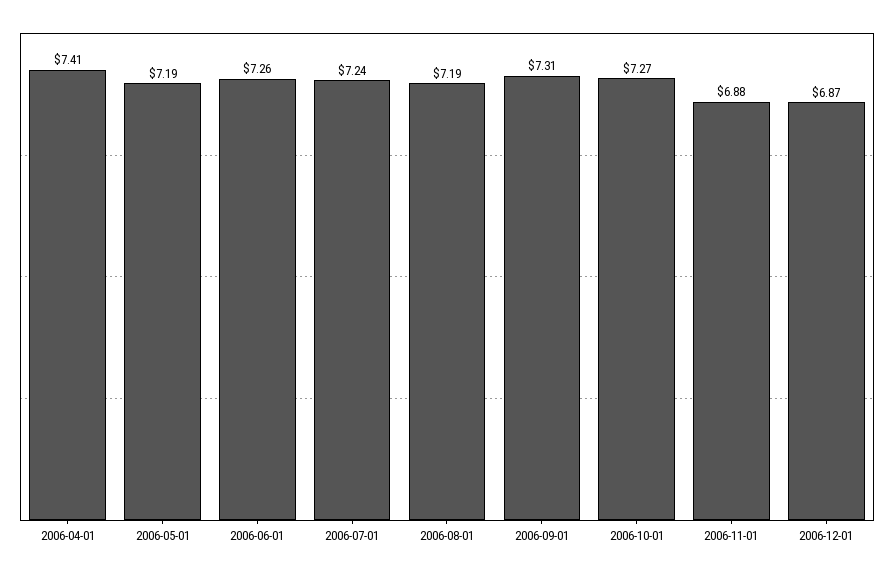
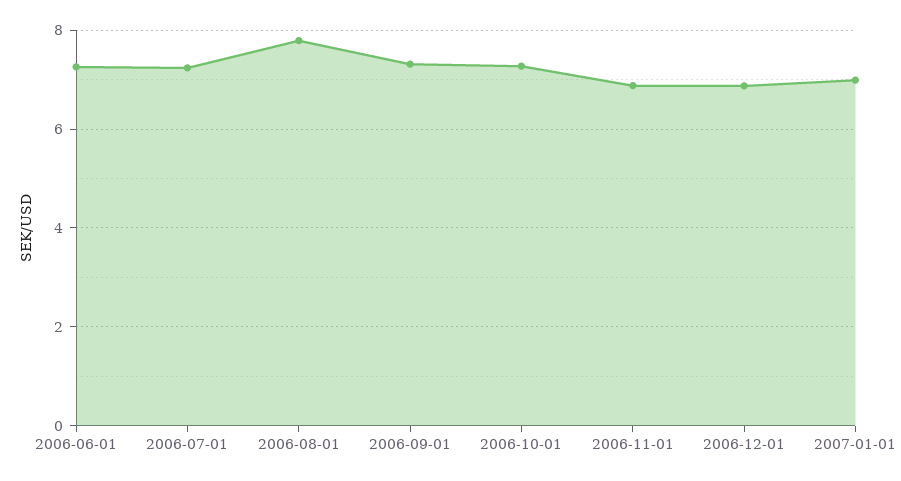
2006-04-01: 7.41 -> none
2006-05-01: 7.19 -> none
2006-08-01: 7.19 -> 7.8
2007-01-01: none -> 7

